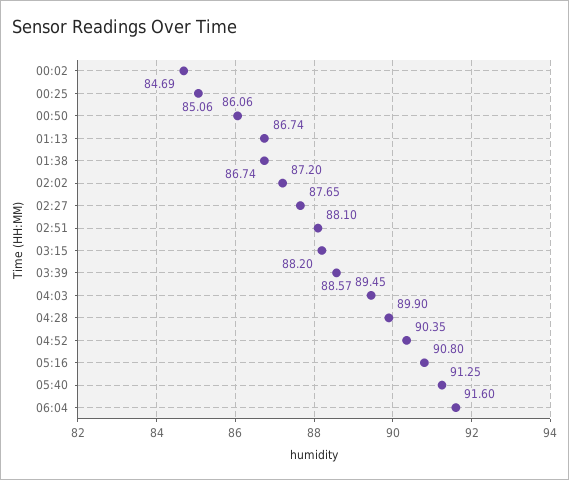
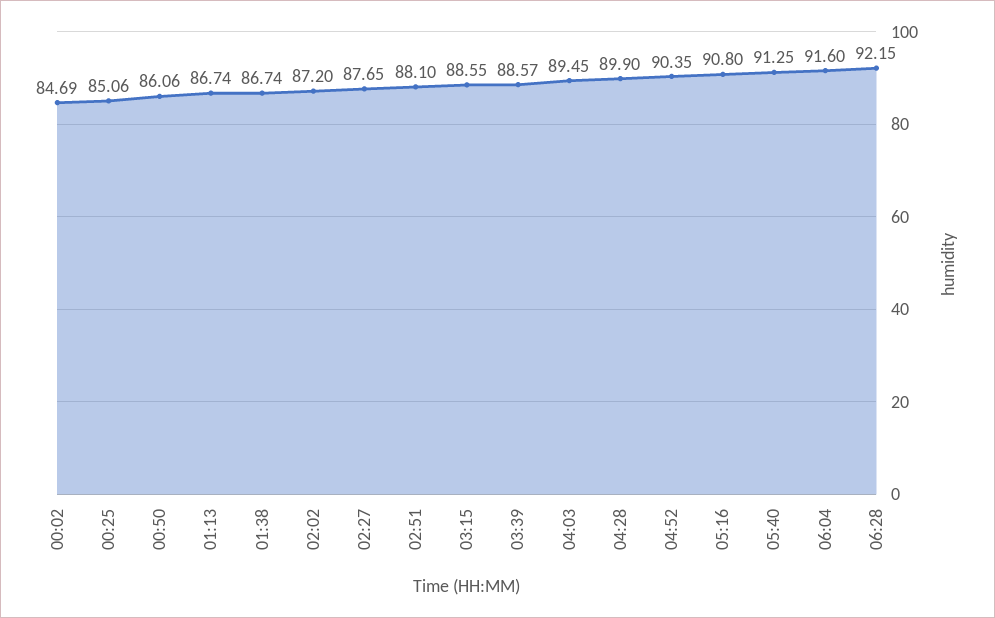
03:15: 88.2 -> 88.55
06:28: none -> 92.15

